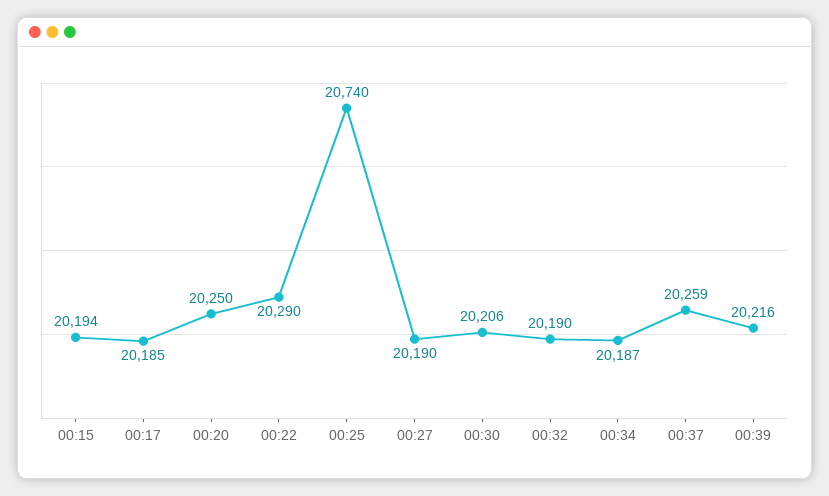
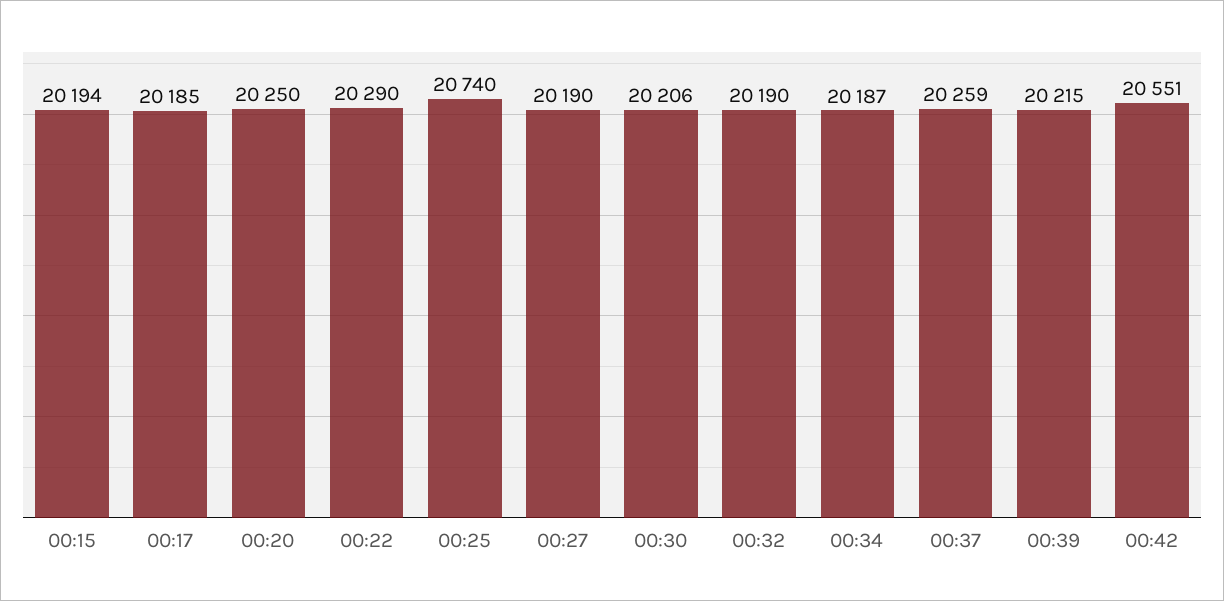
00:39: 20216 -> 20215
00:42: none -> 20551

